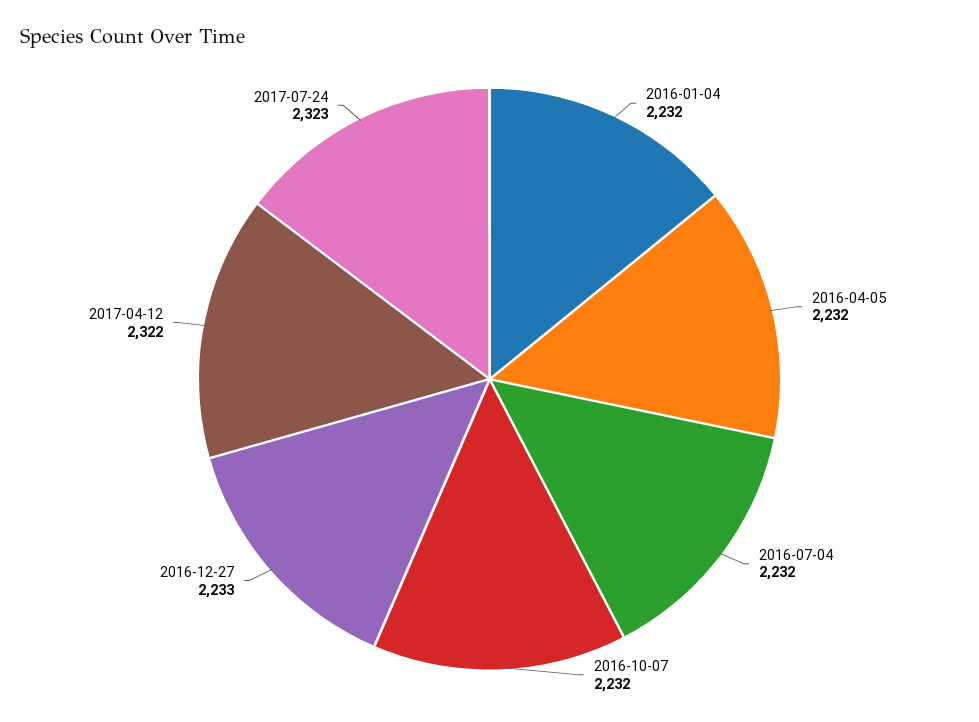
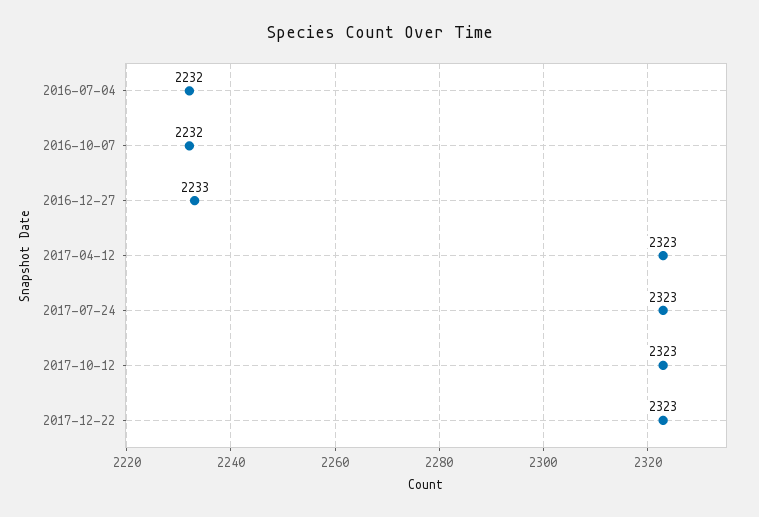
2016-01-04: 2232 -> none
2016-04-05: 2232 -> none
2017-04-12: 2322 -> 2323
2017-10-12: none -> 2323
2017-12-22: none -> 2323

